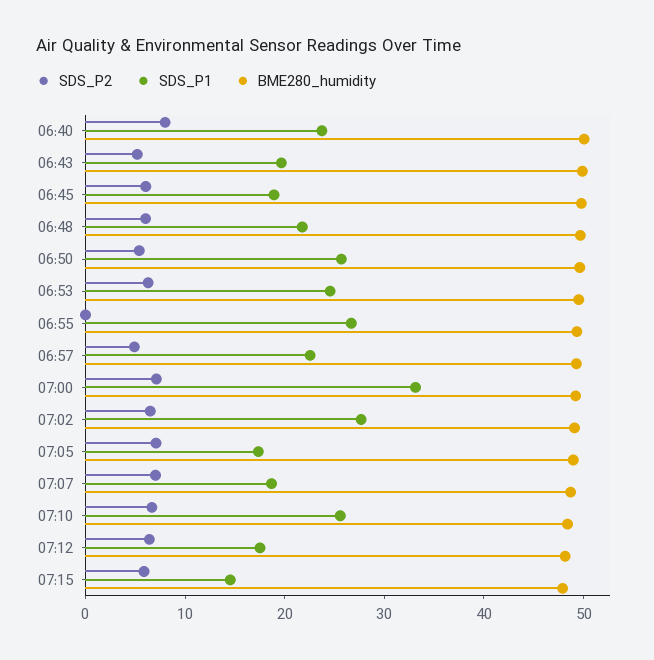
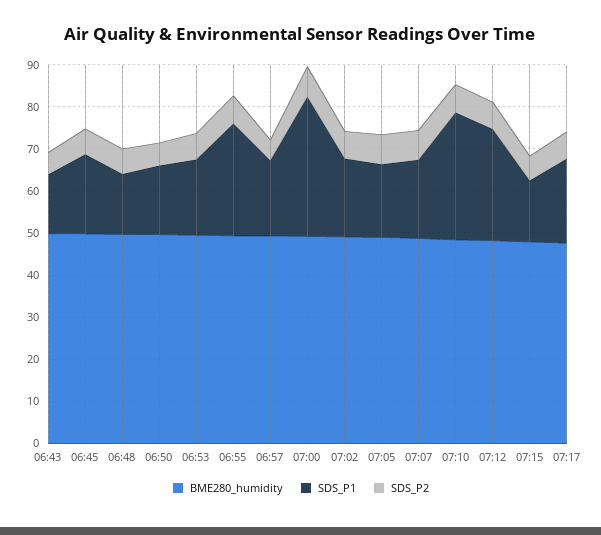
SDS_P2, 06:40: 8 -> none
SDS_P1, 06:40: 24 -> none
BME280_humidity, 06:40: 50 -> none
SDS_P1, 06:43: 20 -> 14
SDS_P1, 06:48: 22 -> 14
SDS_P1, 06:50: 26 -> 16
SDS_P1, 06:53: 24 -> 18
SDS_P2, 06:55: 0 -> 6
SDS_P1, 06:57: 22 -> 18
SDS_P1, 07:02: 28 -> 18
SDS_P1, 07:10: 26 -> 30
SDS_P1, 07:12: 18 -> 26
BME280_humidity, 07:17: none -> 48
SDS_P1, 07:17: none -> 20
SDS_P2, 07:17: none -> 6

